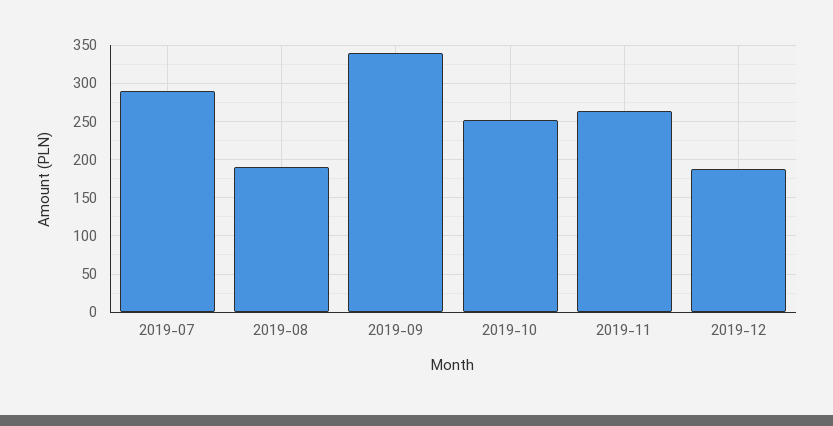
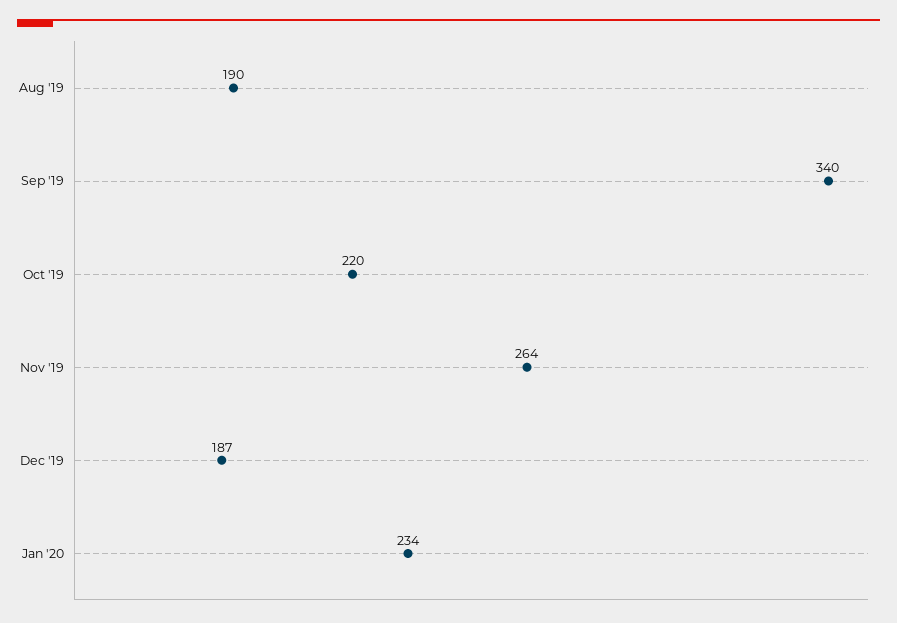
2019-07: 290 -> none
2019-10: 250 -> 220
Jan '20: none -> 234

